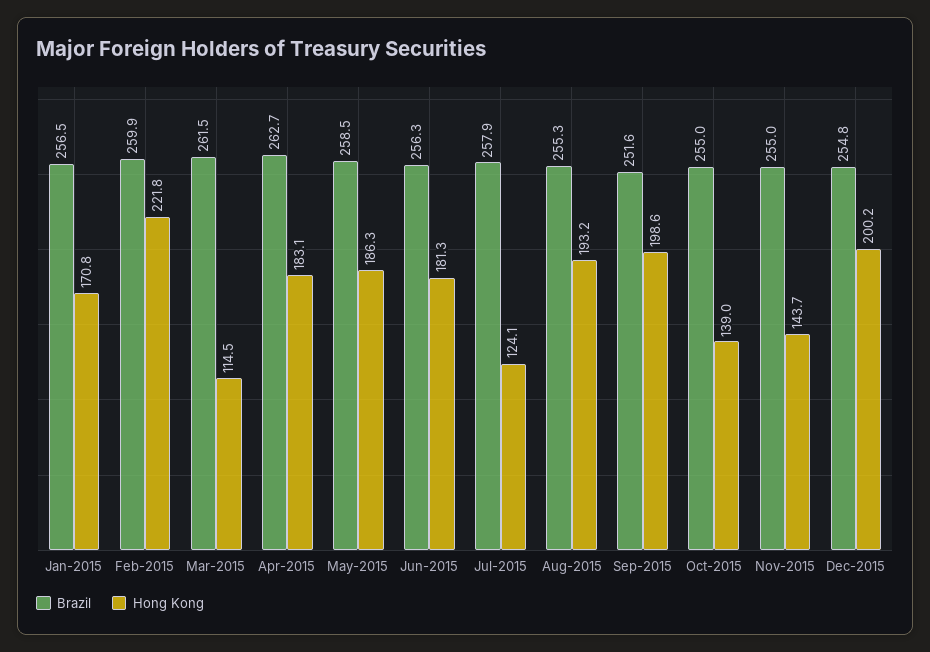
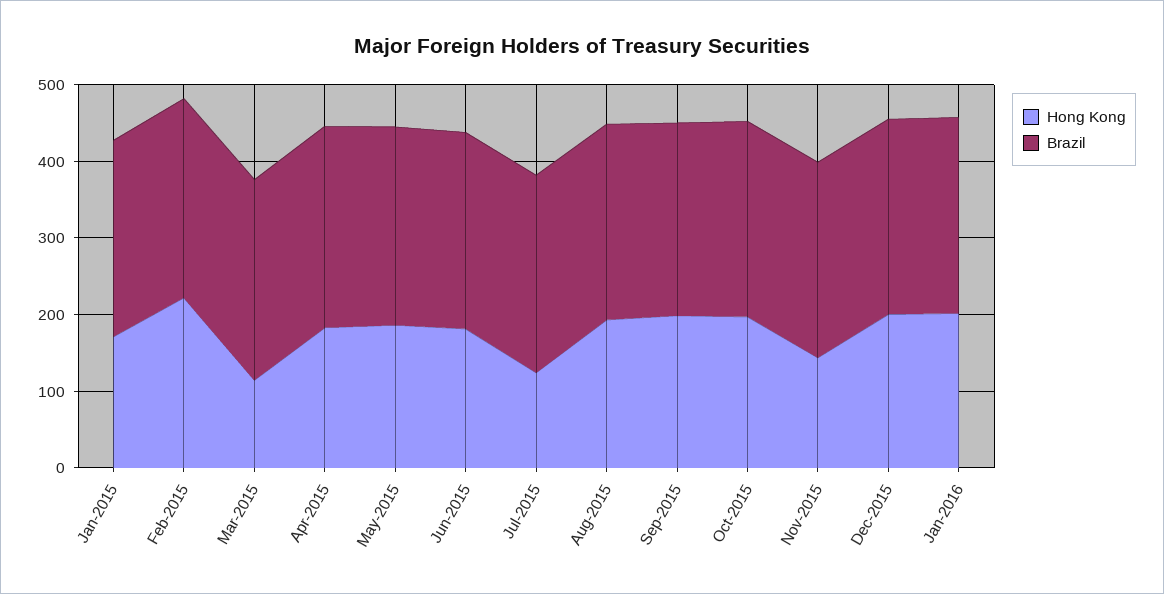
Hong Kong, Oct-2015: 139 -> 200
Hong Kong, Jan-2016: none -> 200
Brazil, Jan-2016: none -> 260

